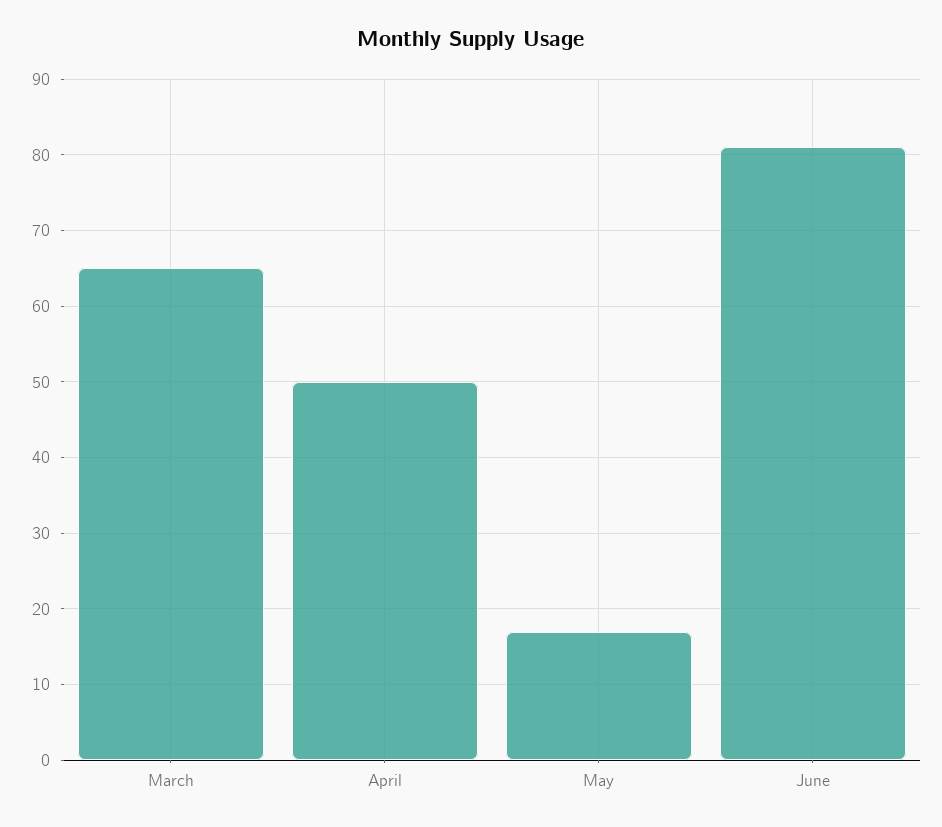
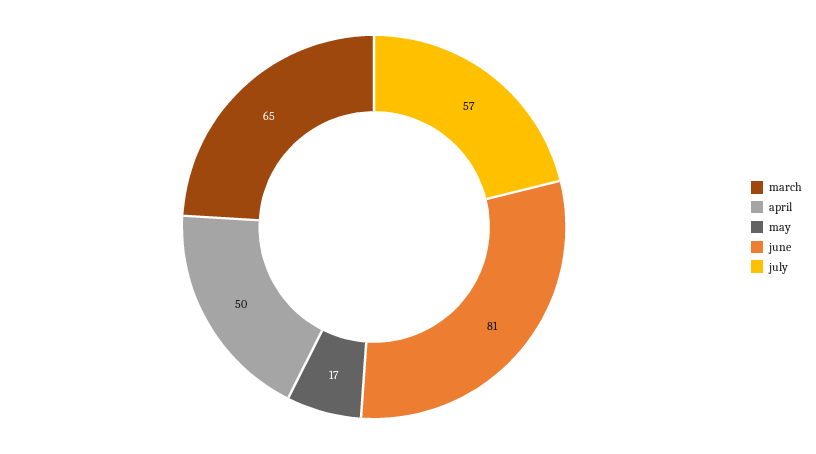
july: none -> 57

